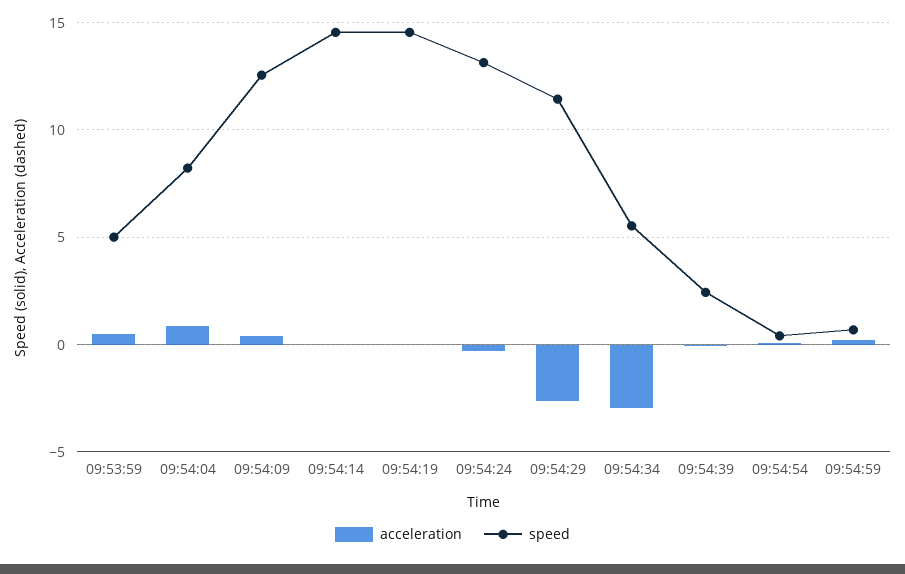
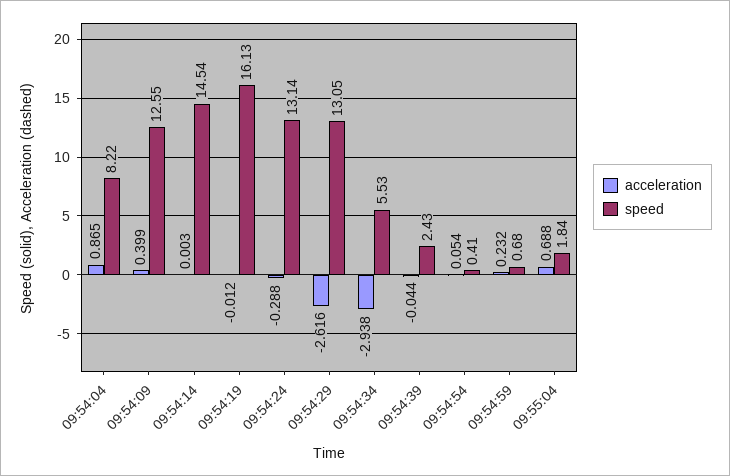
acceleration, 09:53:59: 0.5 -> none
speed, 09:53:59: 5 -> none
speed, 09:54:19: 14.5 -> 16.13
speed, 09:54:29: 11.5 -> 13.05
acceleration, 09:55:04: none -> 0.688
speed, 09:55:04: none -> 1.84

